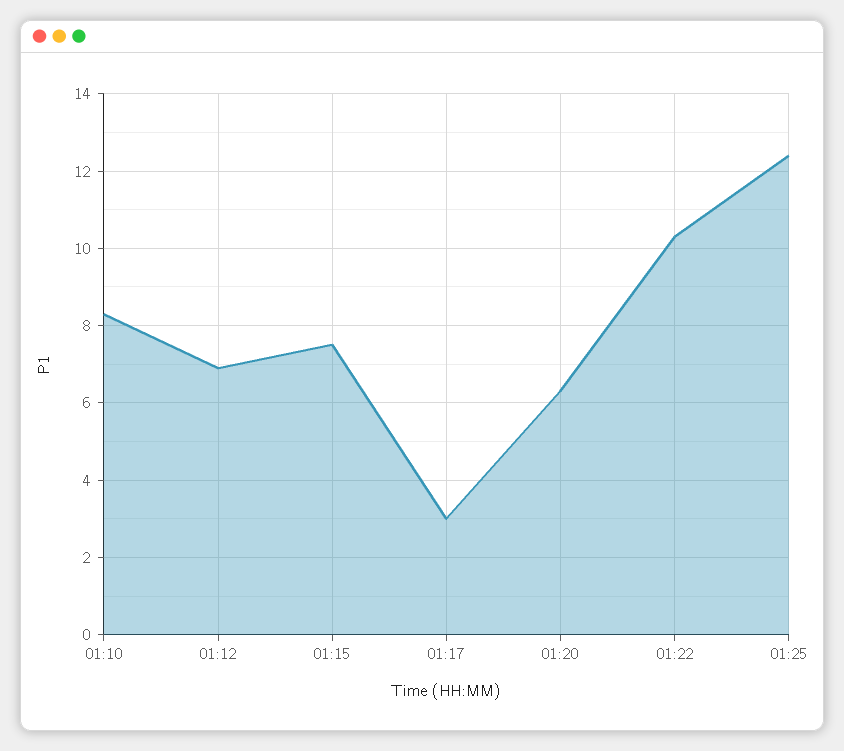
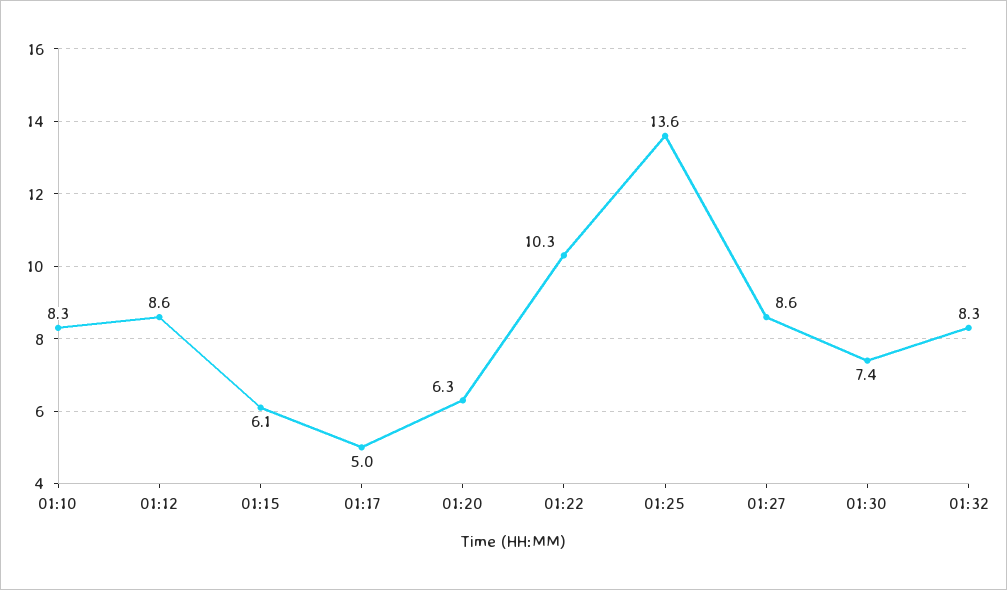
01:12: 7 -> 8.6
01:15: 7.5 -> 6.1
01:17: 3 -> 5
01:25: 12.5 -> 13.6
01:27: none -> 8.6
01:30: none -> 7.4
01:32: none -> 8.3

